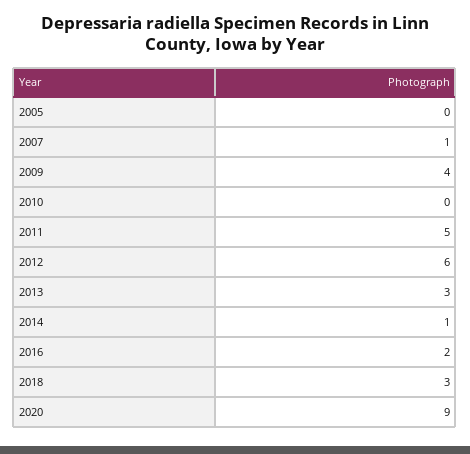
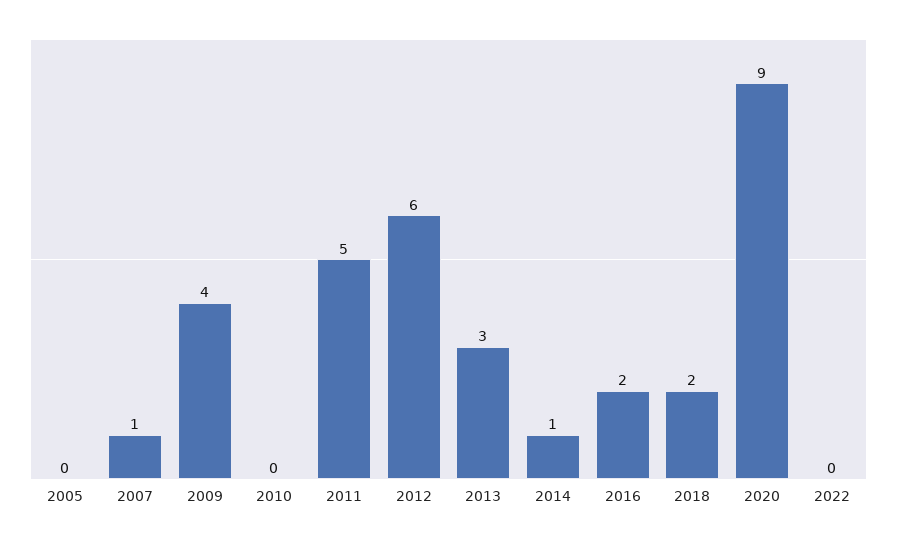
2018: 3 -> 2
2022: none -> 0

